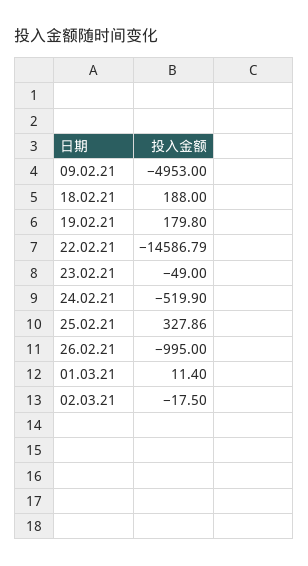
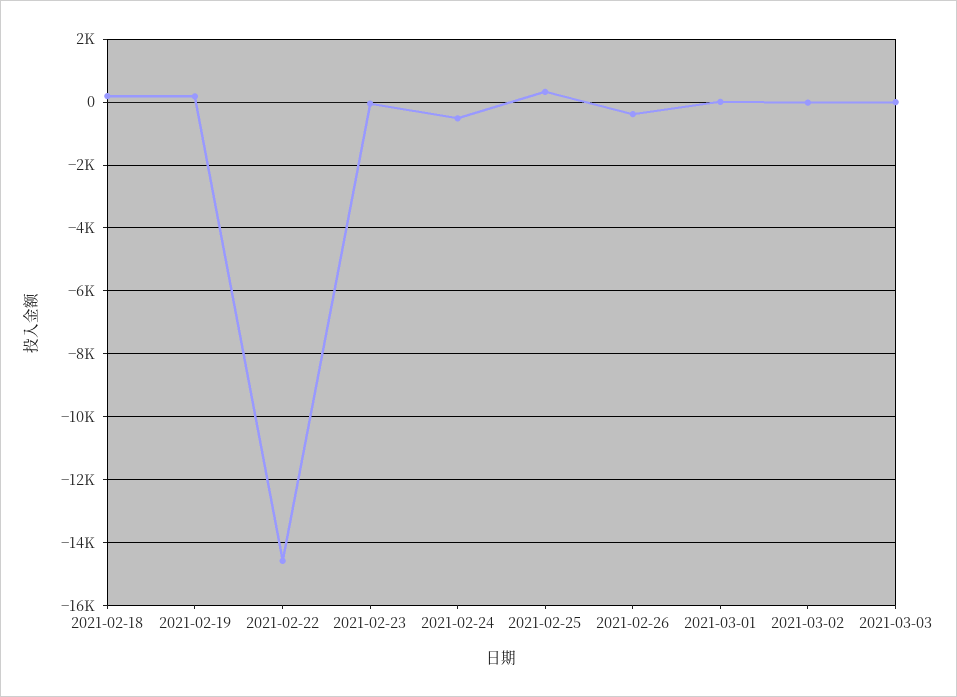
09.02.21: -4953 -> none
26.02.21: -995 -> -400
2021-03-03: none -> 0

